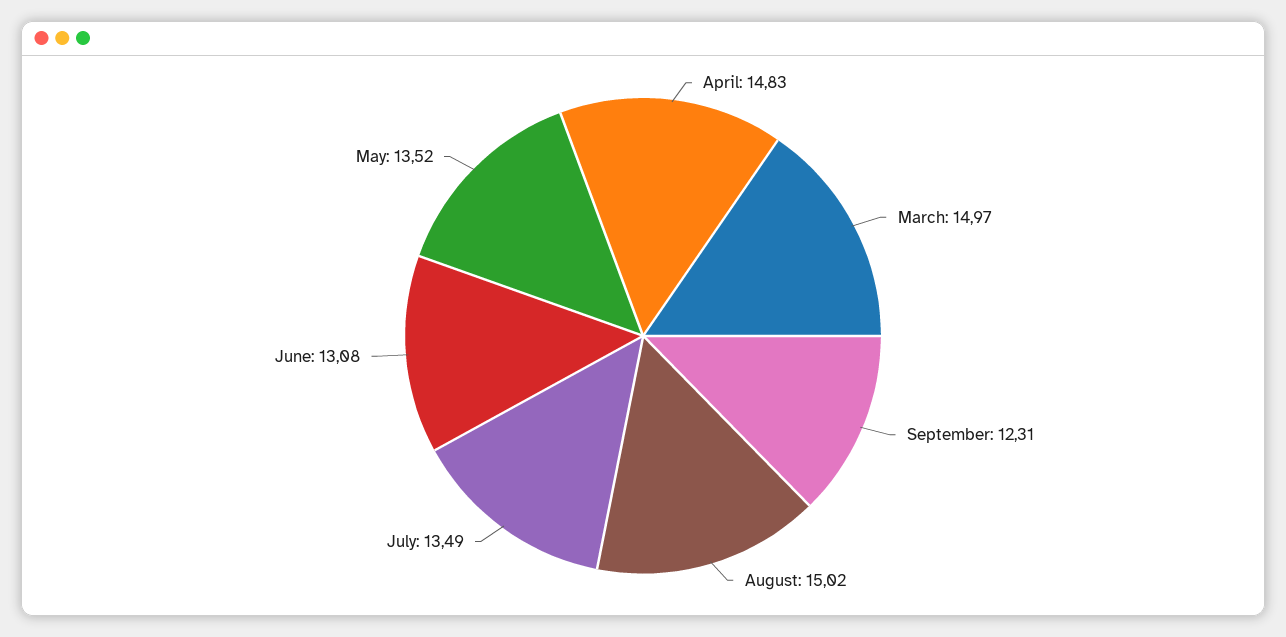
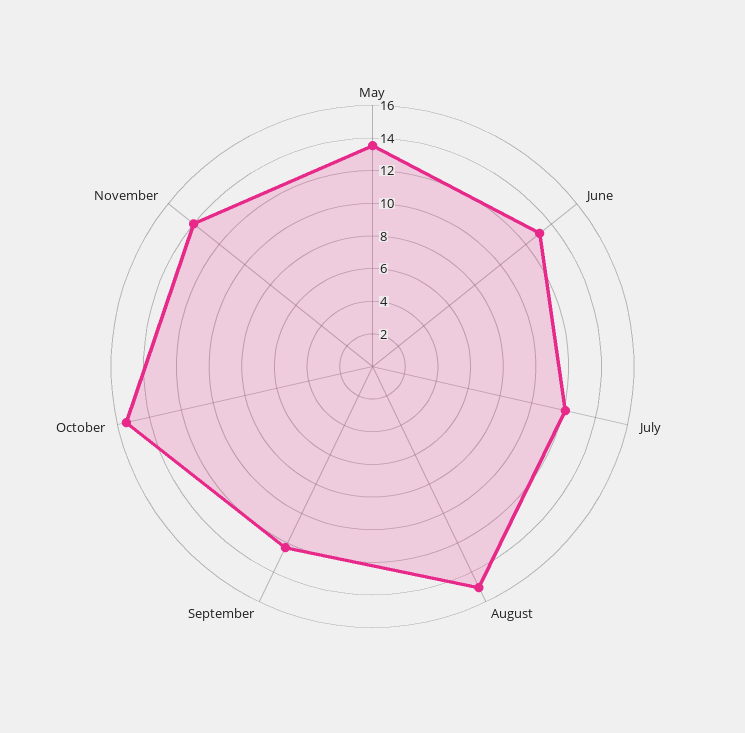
April: 14.83 -> none
March: 14.97 -> none
July: 13.49 -> 12
October: none -> 15.5
November: none -> 14

